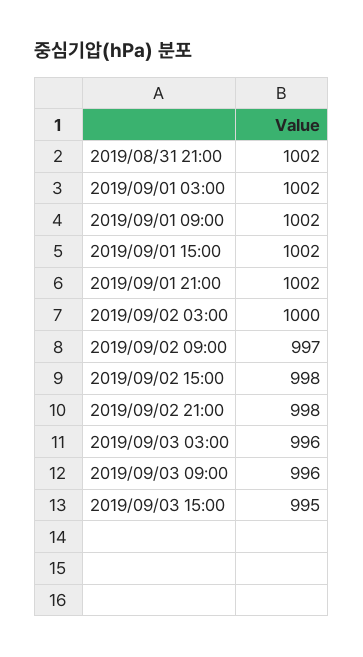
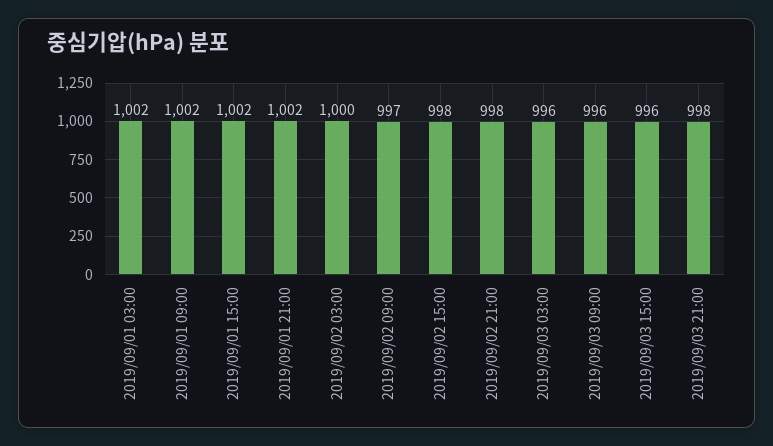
2019/08/31 21:00: 1002 -> none
2019/09/03 15:00: 995 -> 996
2019/09/03 21:00: none -> 998

